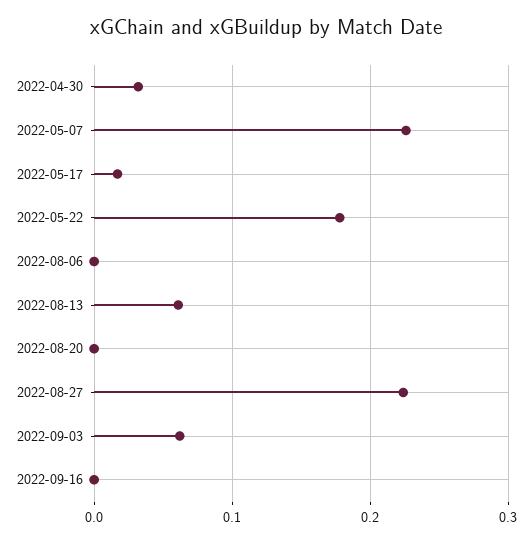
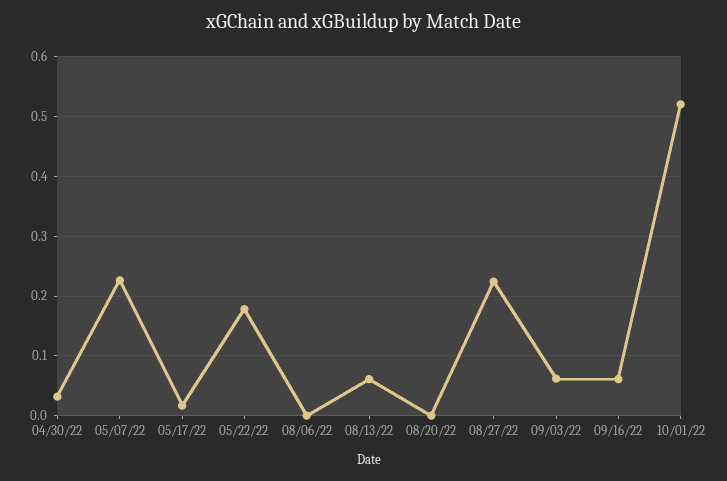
2022-09-16: 0 -> 0.06
10/01/22: none -> 0.52

